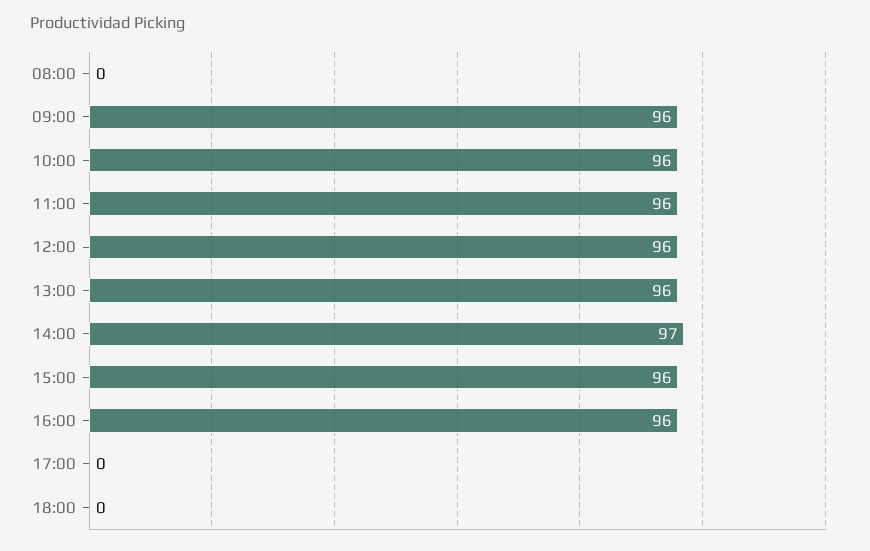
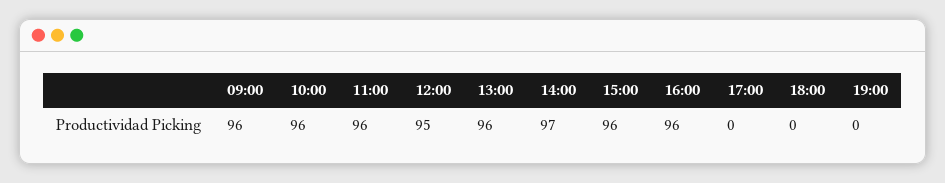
08:00: 0 -> none
12:00: 96 -> 95
19:00: none -> 0

